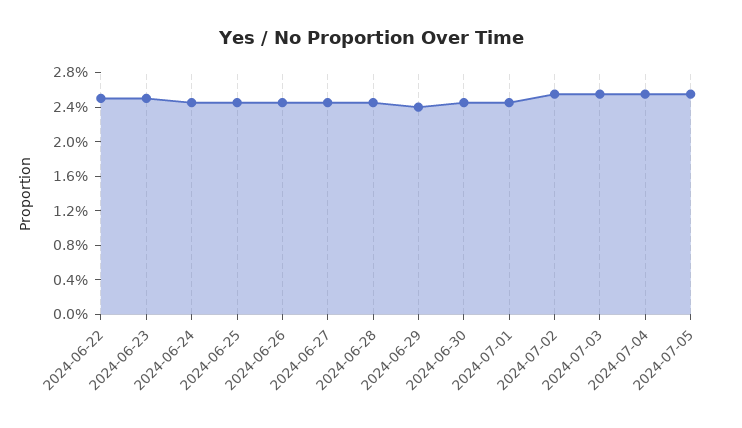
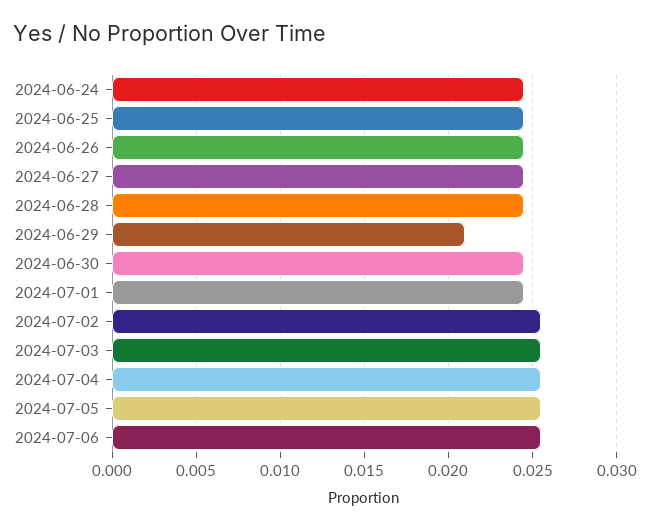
2024-06-22: 0.025 -> none
2024-06-23: 0.025 -> none
2024-06-29: 0.024 -> 0.021
2024-07-06: none -> 0.0255

